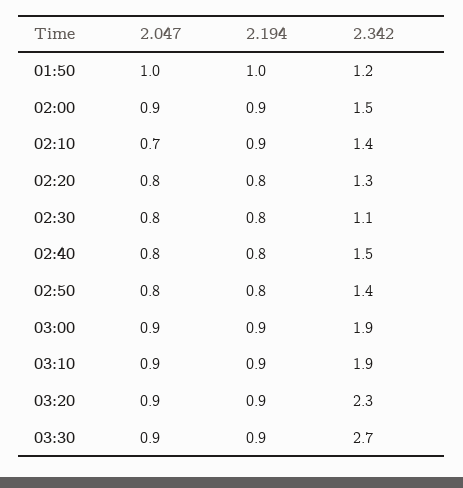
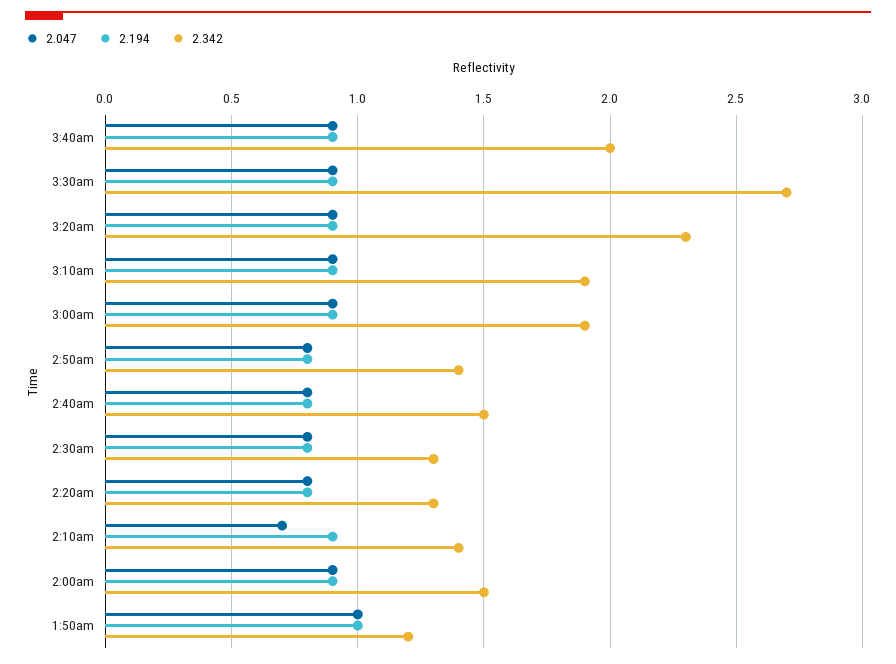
2.342, 02:30: 1.1 -> 1.3
2.047, 3:40am: none -> 0.9
2.194, 3:40am: none -> 0.9
2.342, 3:40am: none -> 2

